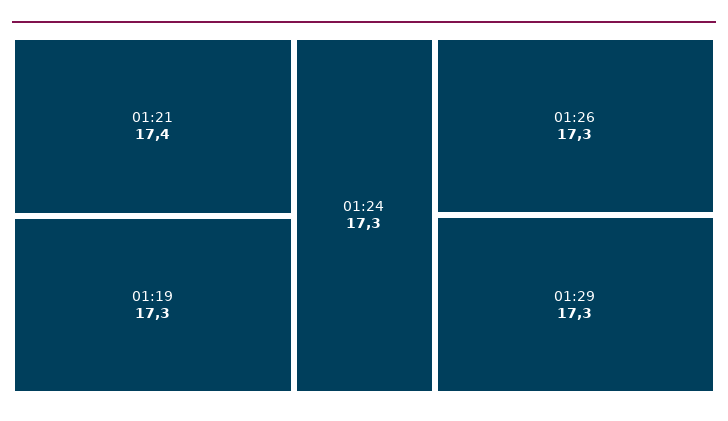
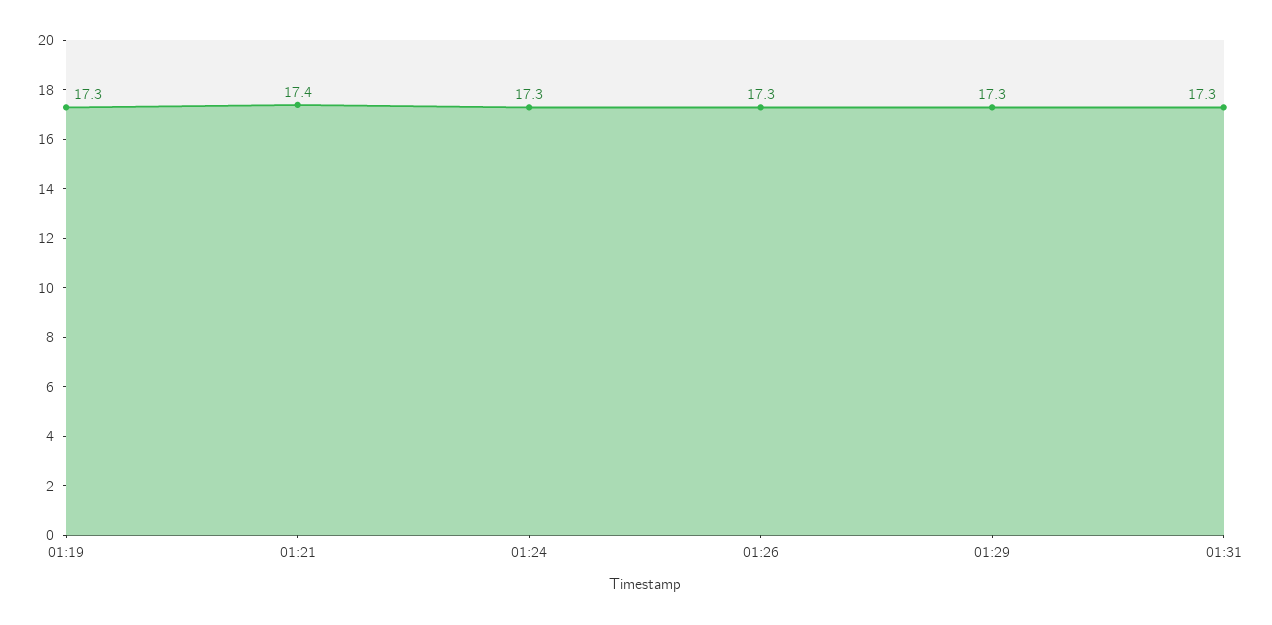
01:31: none -> 17.3

